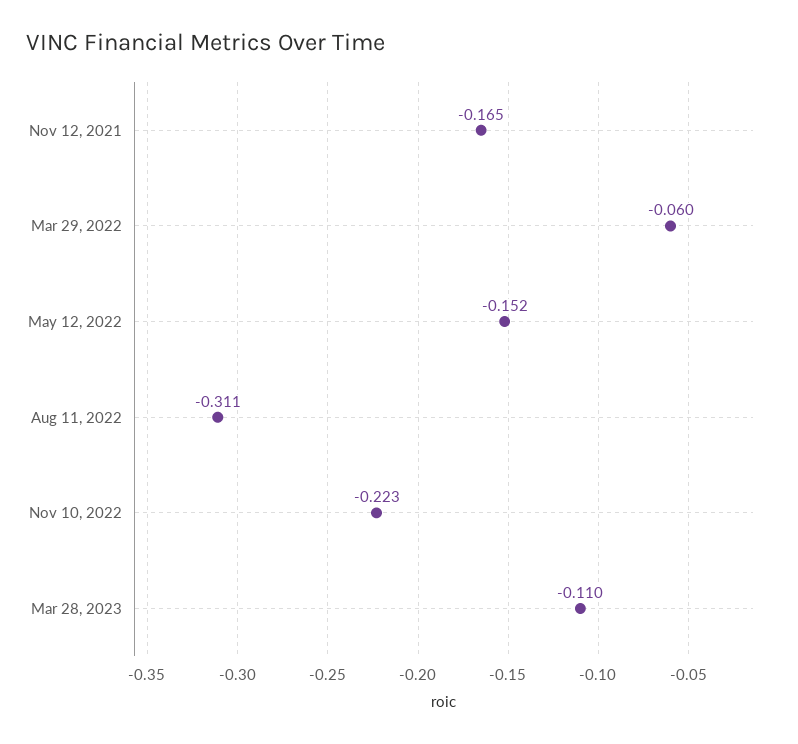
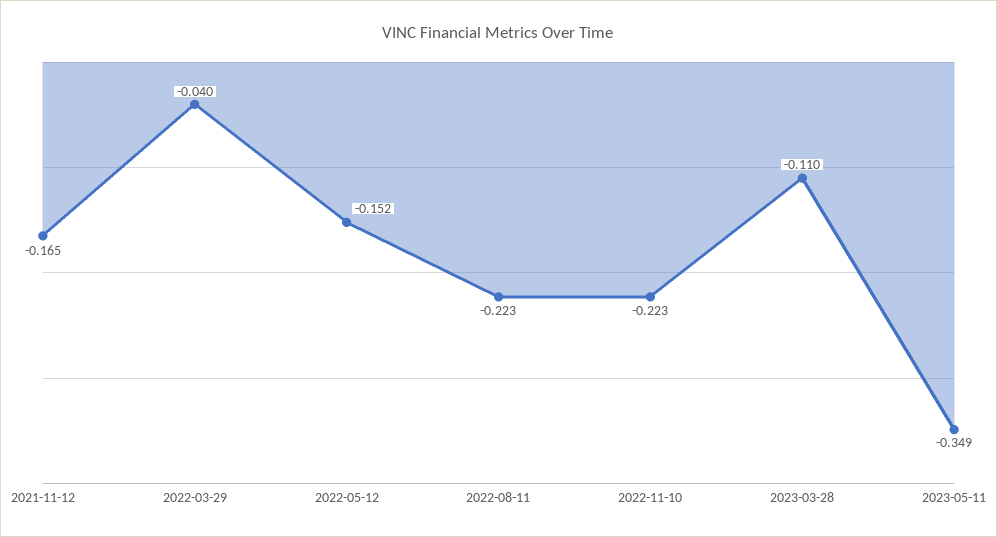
Mar 29, 2022: -0.06 -> -0.04
Aug 11, 2022: -0.311 -> -0.223
2023-05-11: none -> -0.349

